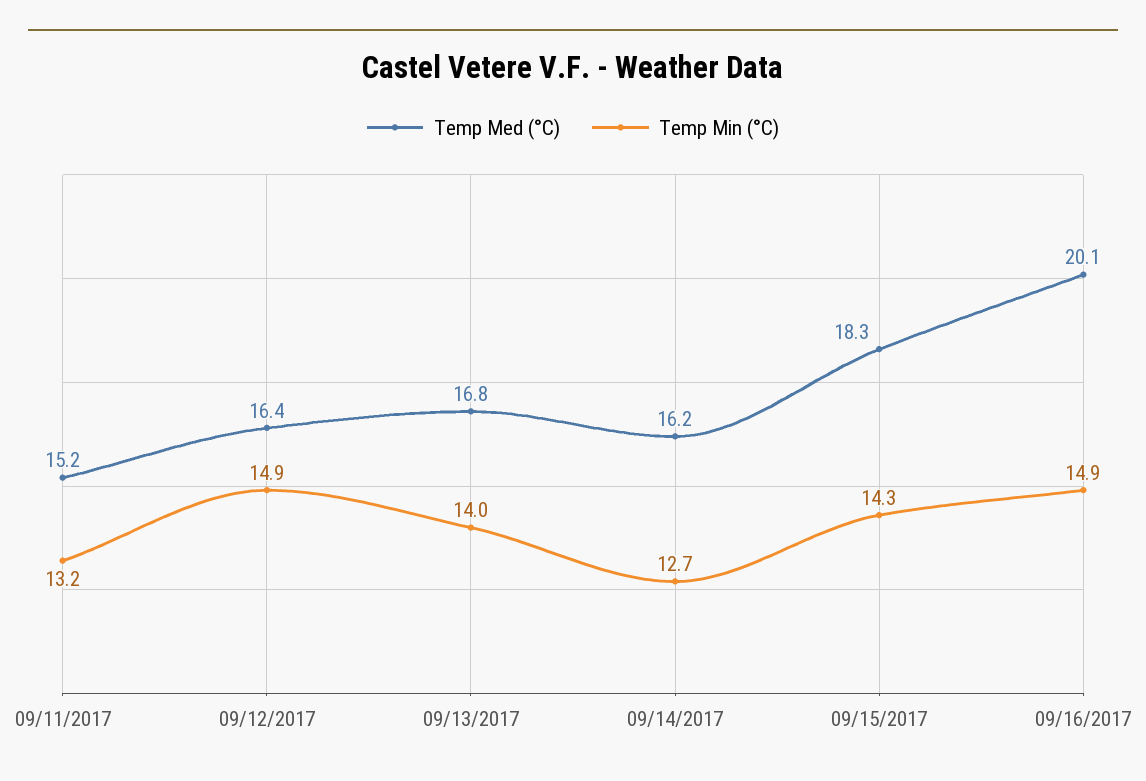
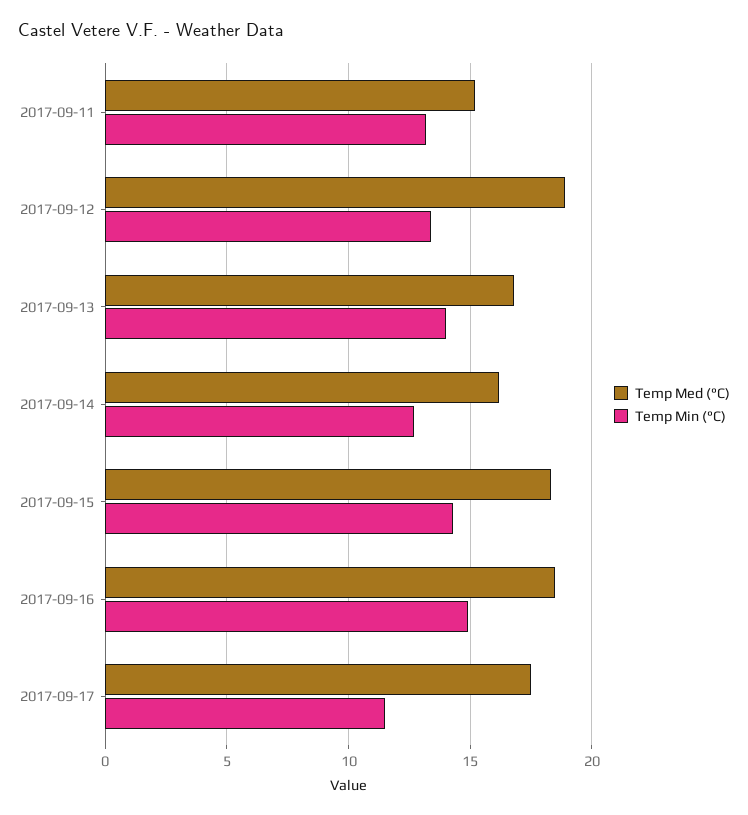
Temp Med (°C), 09/12/2017: 16.4 -> 19
Temp Min (°C), 09/12/2017: 14.9 -> 13.5
Temp Med (°C), 09/16/2017: 20.1 -> 18.5
Temp Med (°C), 2017-09-17: none -> 17.5
Temp Min (°C), 2017-09-17: none -> 11.5

